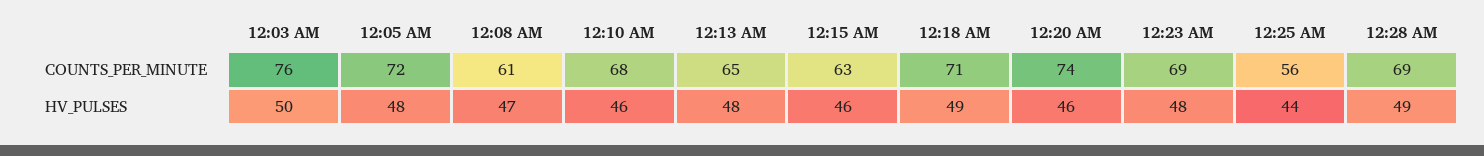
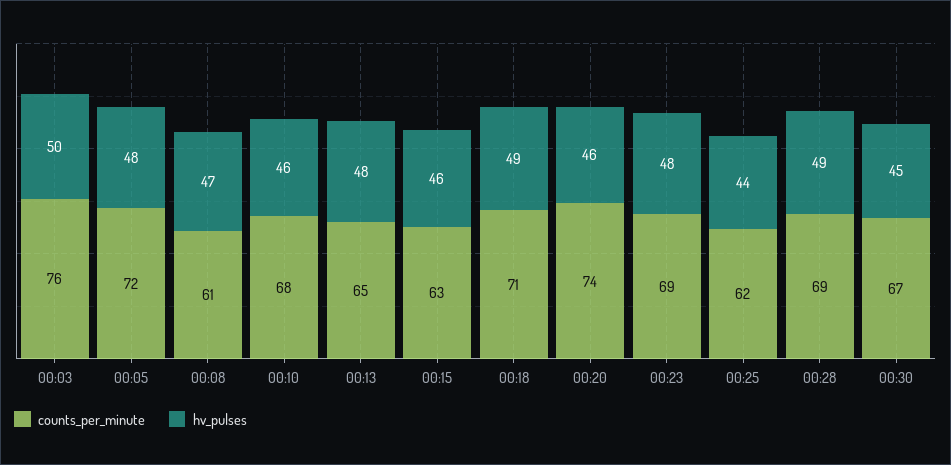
COUNTS_PER_MINUTE, 12:25 AM: 56 -> 62
COUNTS_PER_MINUTE, 00:30: none -> 67
HV_PULSES, 00:30: none -> 45

